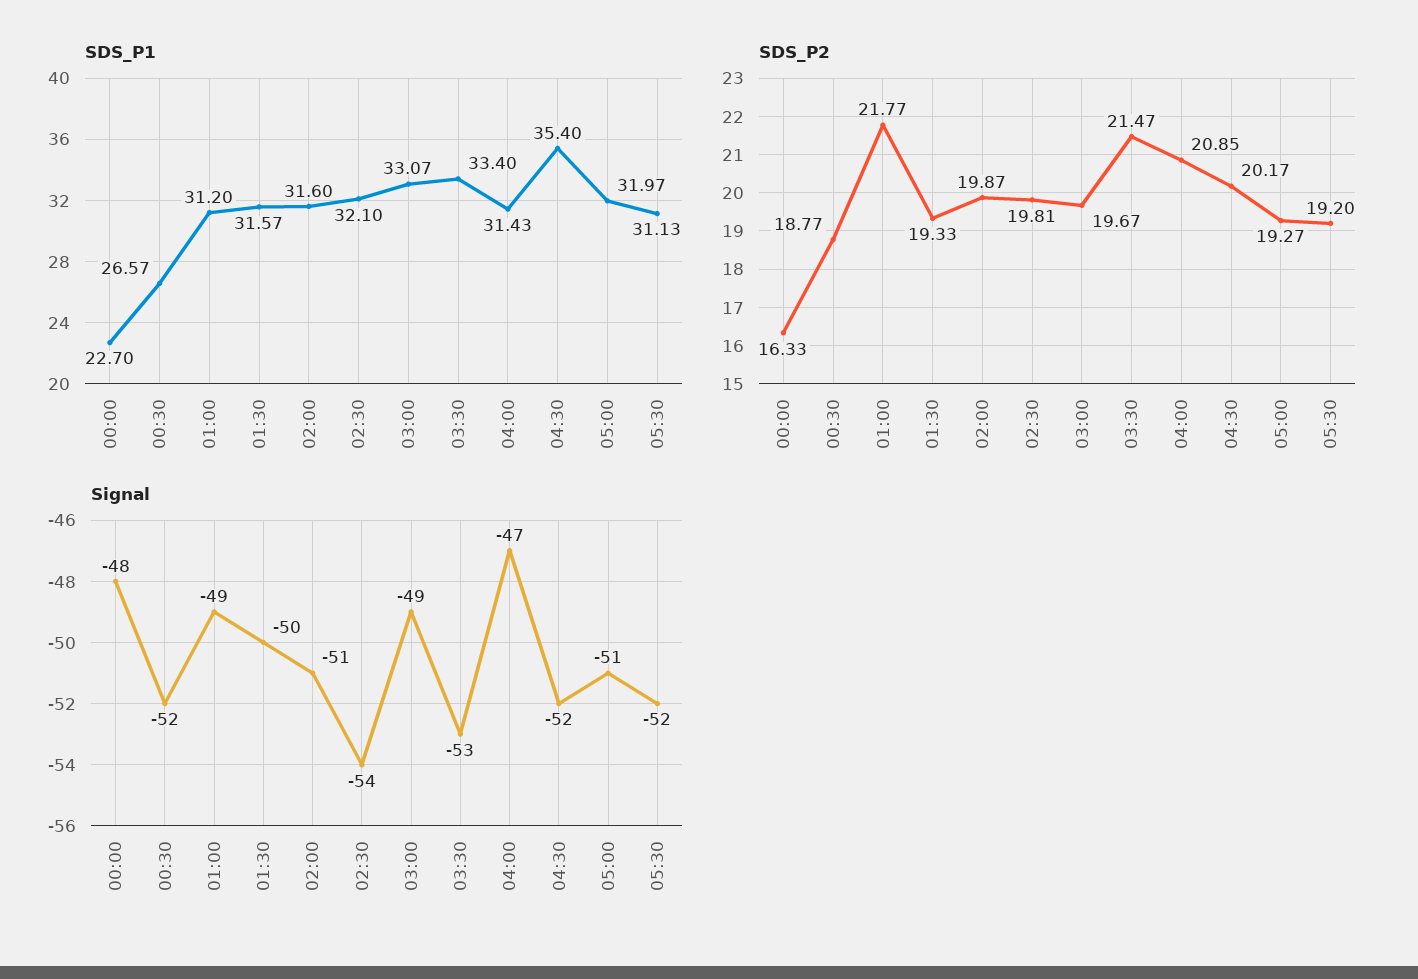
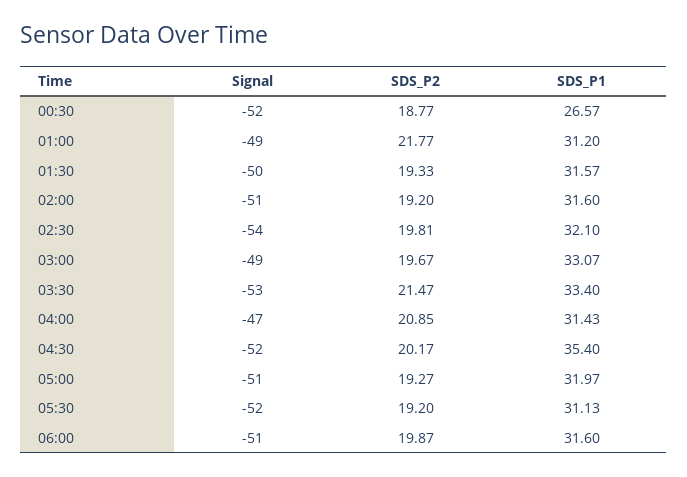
SDS_P1, 00:00: 22.7 -> none
SDS_P2, 00:00: 16.33 -> none
SDS_P2, 02:00: 19.87 -> 19.2
Signal, 00:00: -48 -> none
Signal, 06:00: none -> -51
SDS_P2, 06:00: none -> 19.87
SDS_P1, 06:00: none -> 31.6

